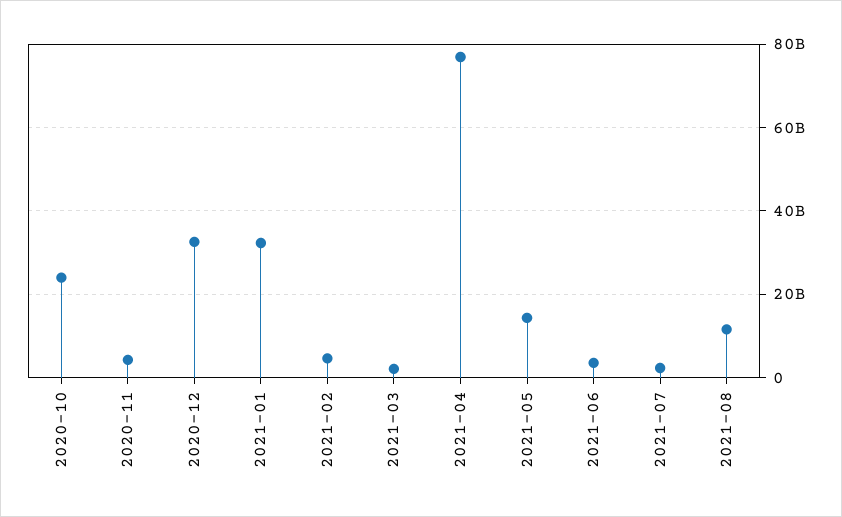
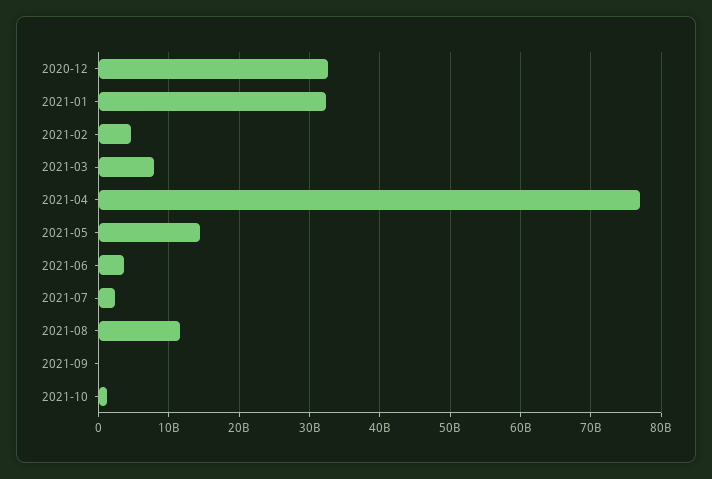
2020-10: 24000000000 -> none
2020-11: 4000000000 -> none
2021-03: 2000000000 -> 8000000000
2021-09: none -> 0
2021-10: none -> 1000000000

